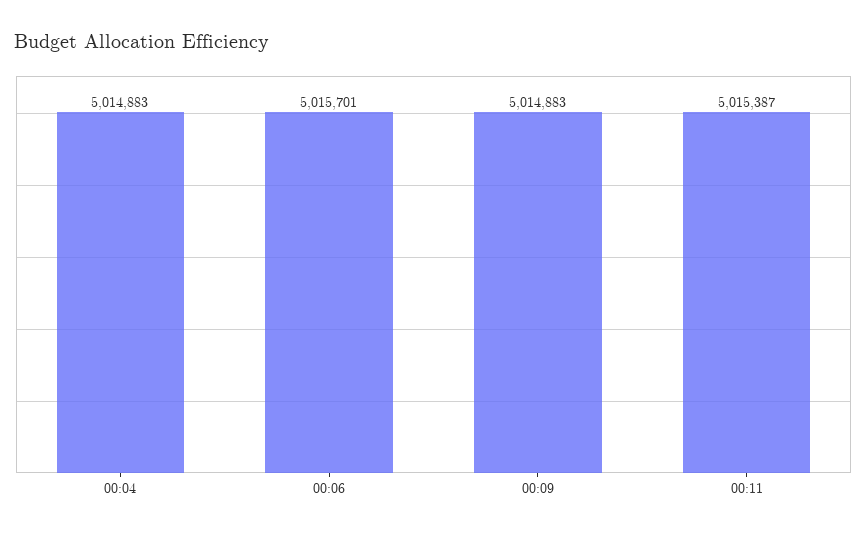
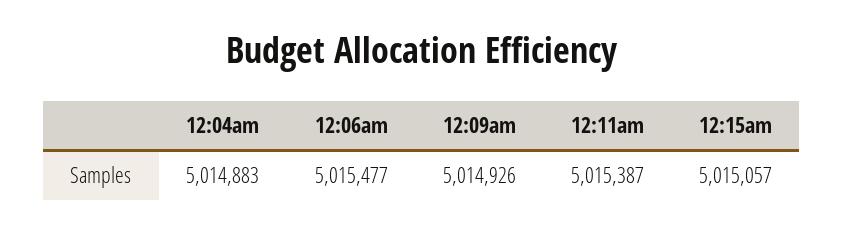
00:06: 5015701 -> 5015477
00:09: 5014883 -> 5014926
12:15am: none -> 5015057

